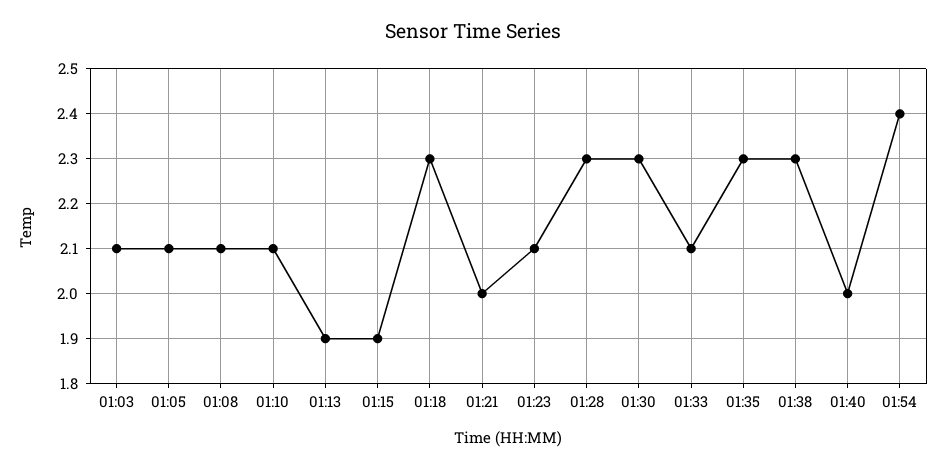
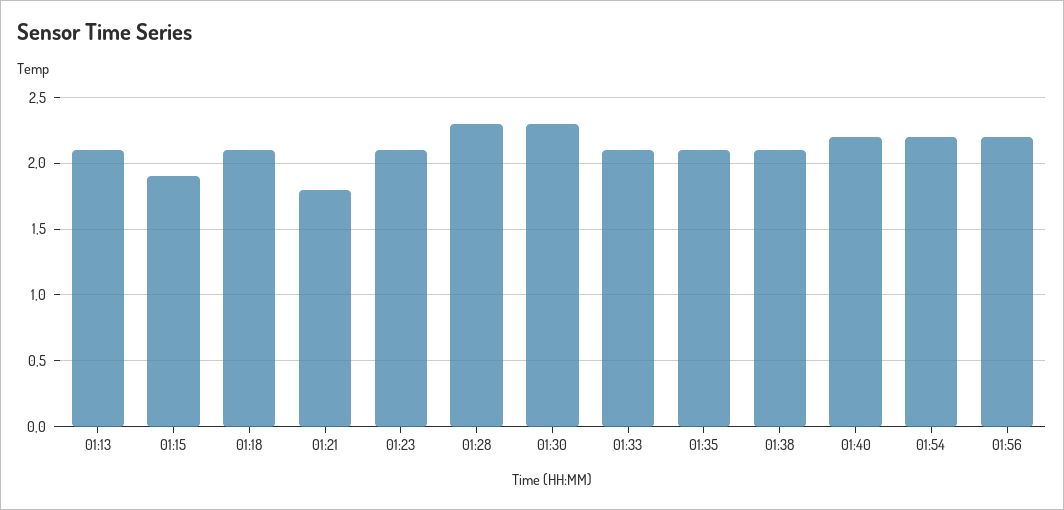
01:03: 2.1 -> none
01:05: 2.1 -> none
01:08: 2.1 -> none
01:10: 2.1 -> none
01:13: 1.9 -> 2.1
01:18: 2.3 -> 2.1
01:21: 2 -> 1.8
01:35: 2.3 -> 2.1
01:38: 2.3 -> 2.1
01:40: 2 -> 2.2
01:54: 2.4 -> 2.2
01:56: none -> 2.2

